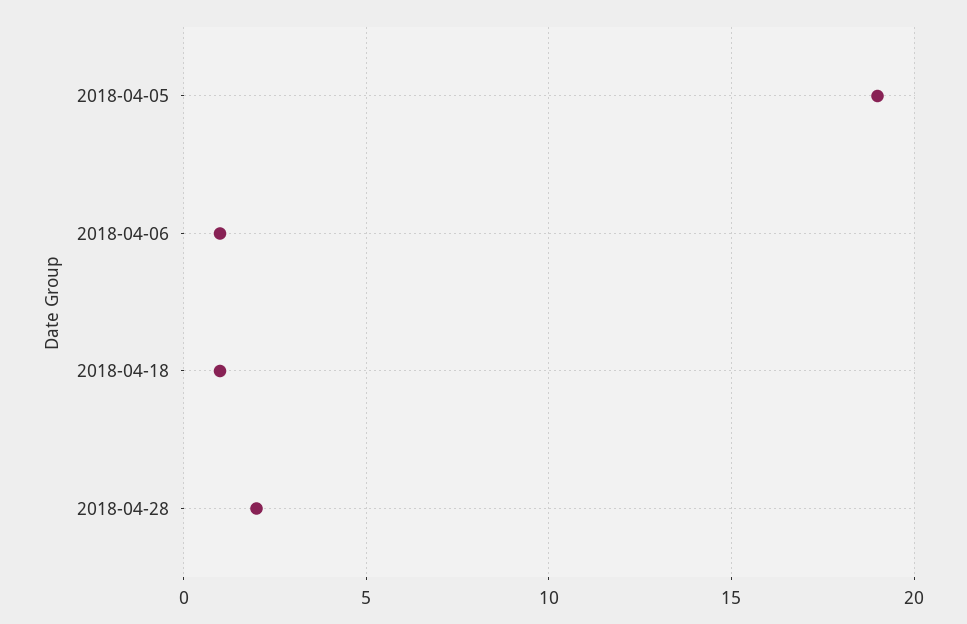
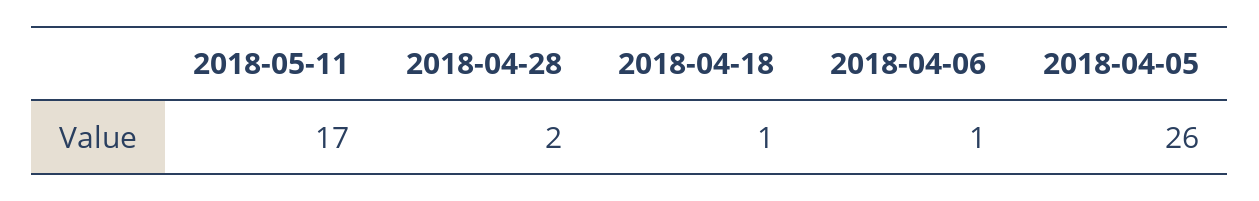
2018-04-05: 19 -> 26
2018-05-11: none -> 17

